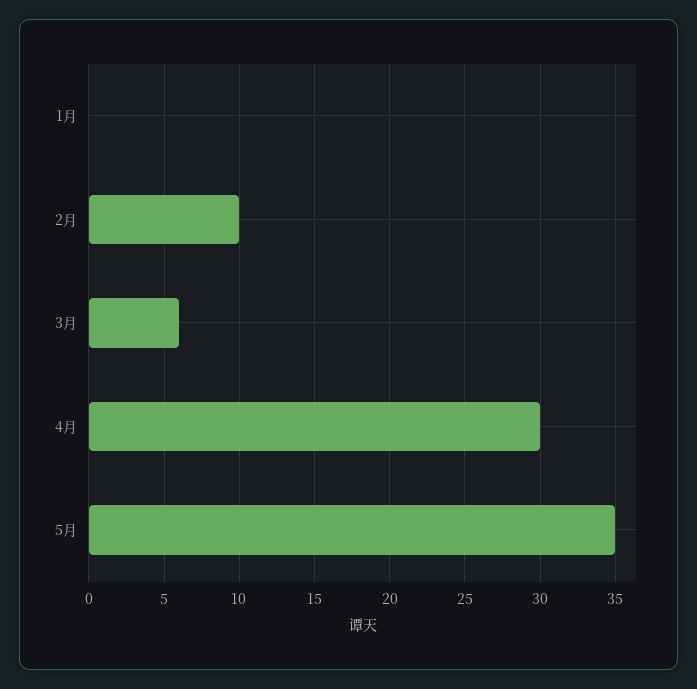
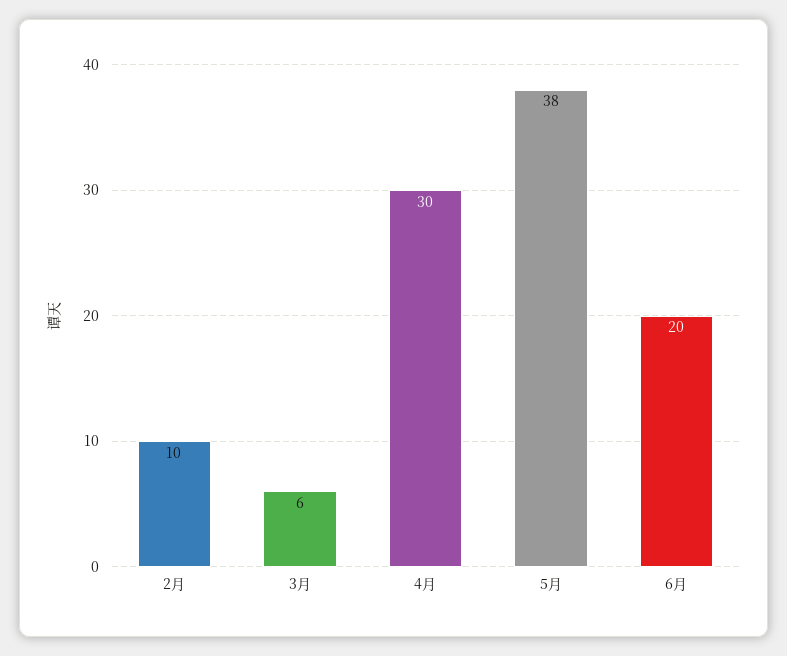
1月: 0 -> none
5月: 35 -> 38
6月: none -> 20

